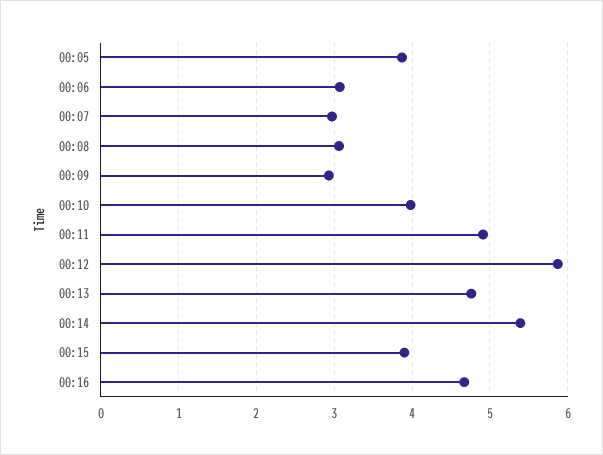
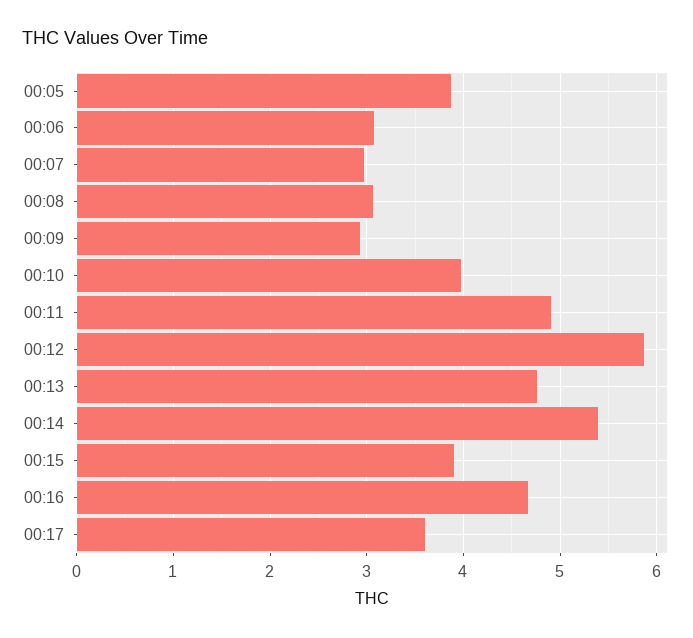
00:17: none -> 3.6

